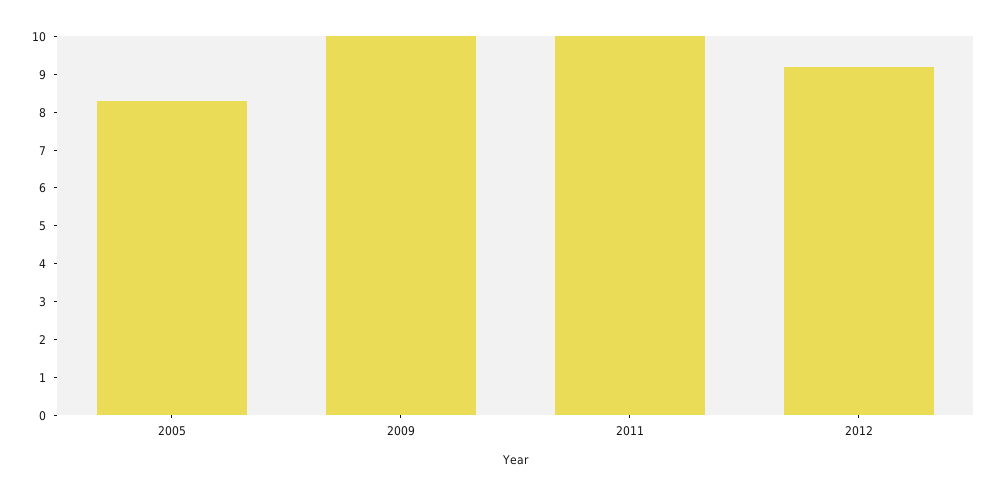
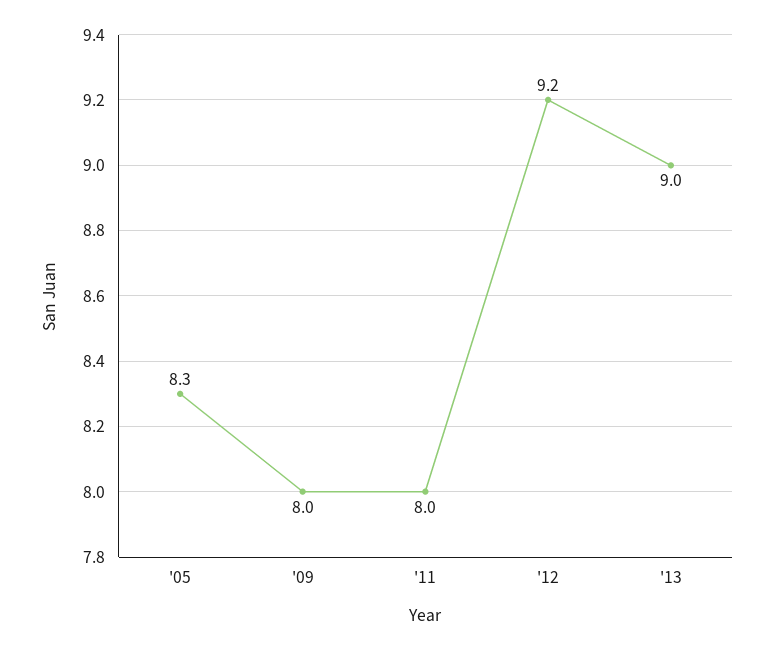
2009: 10 -> 8
2011: 10 -> 8
'13: none -> 9

